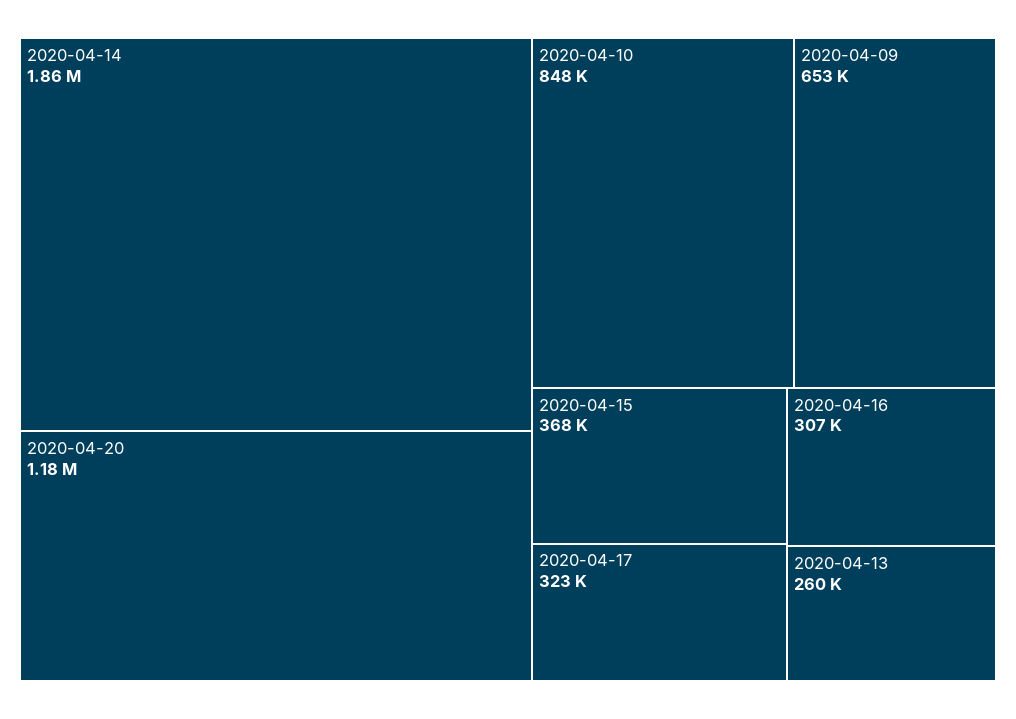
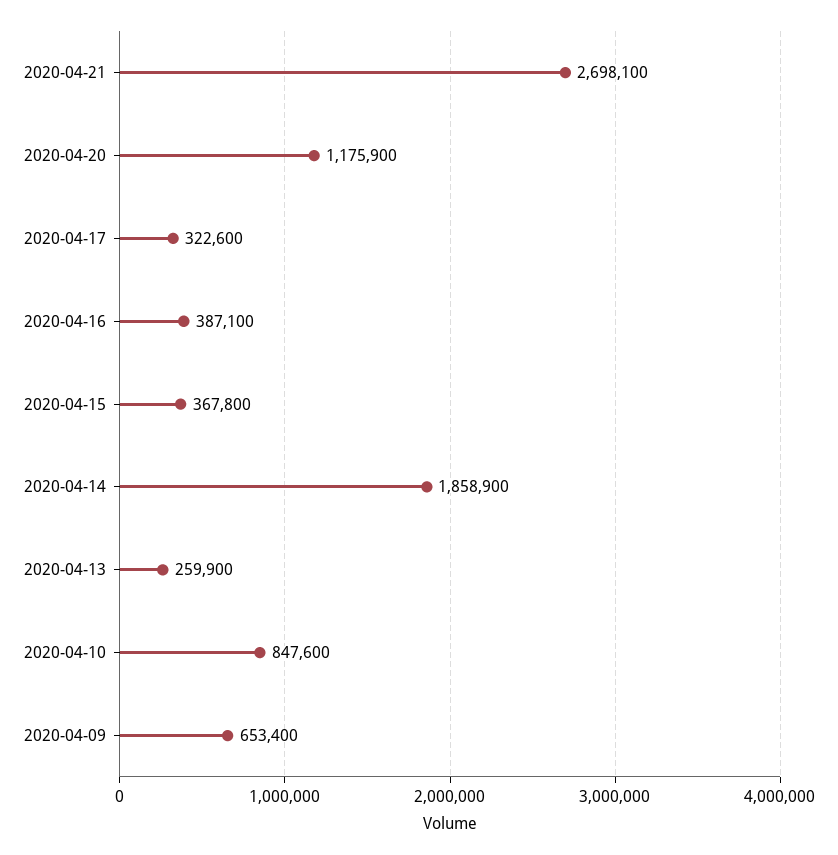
2020-04-16: 307000 -> 387100
2020-04-21: none -> 2698100

